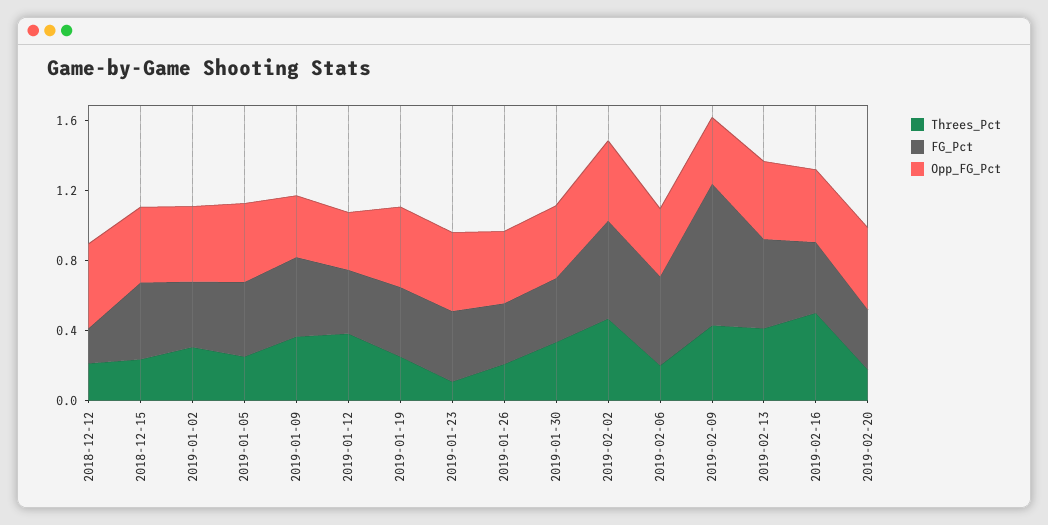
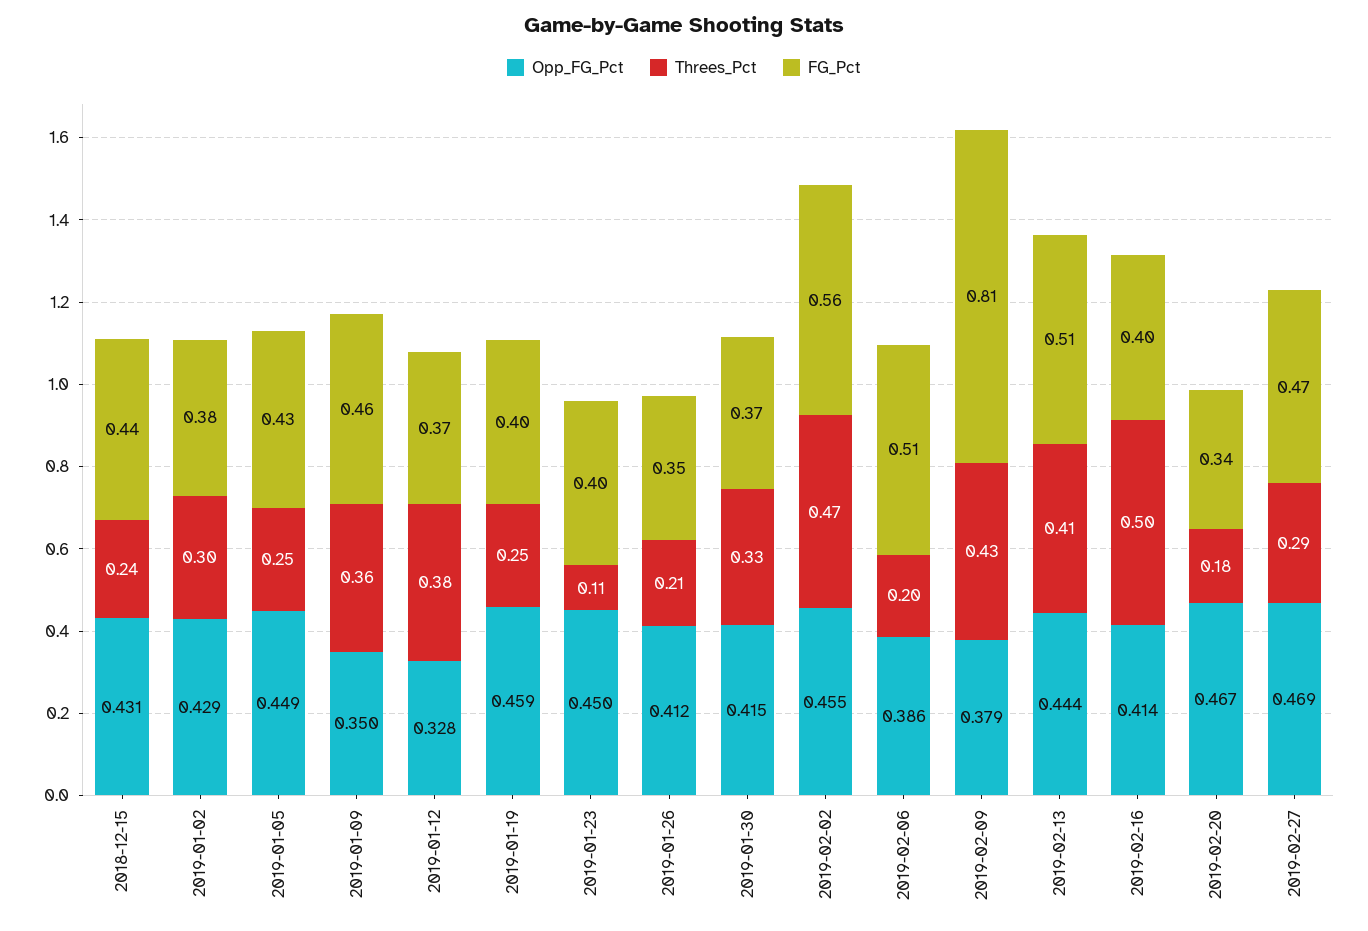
Threes_Pct, 2018-12-12: 0.2 -> none
FG_Pct, 2018-12-12: 0.2 -> none
Opp_FG_Pct, 2018-12-12: 0.5 -> none
Opp_FG_Pct, 2019-02-27: none -> 0.469
Threes_Pct, 2019-02-27: none -> 0.29
FG_Pct, 2019-02-27: none -> 0.47

